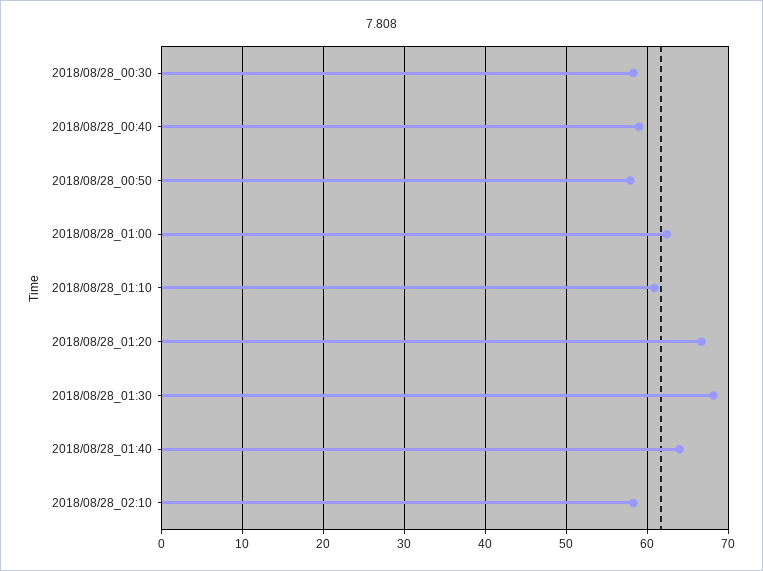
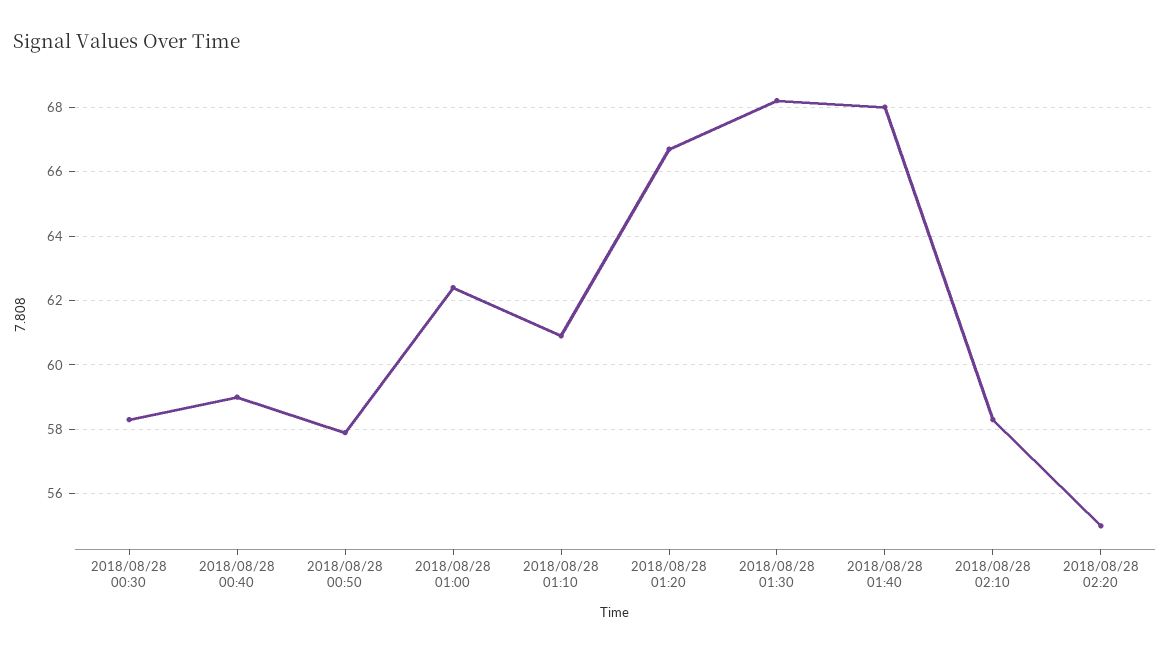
2018/08/28_01:40: 64 -> 68
2018/08/28 02:20: none -> 55

